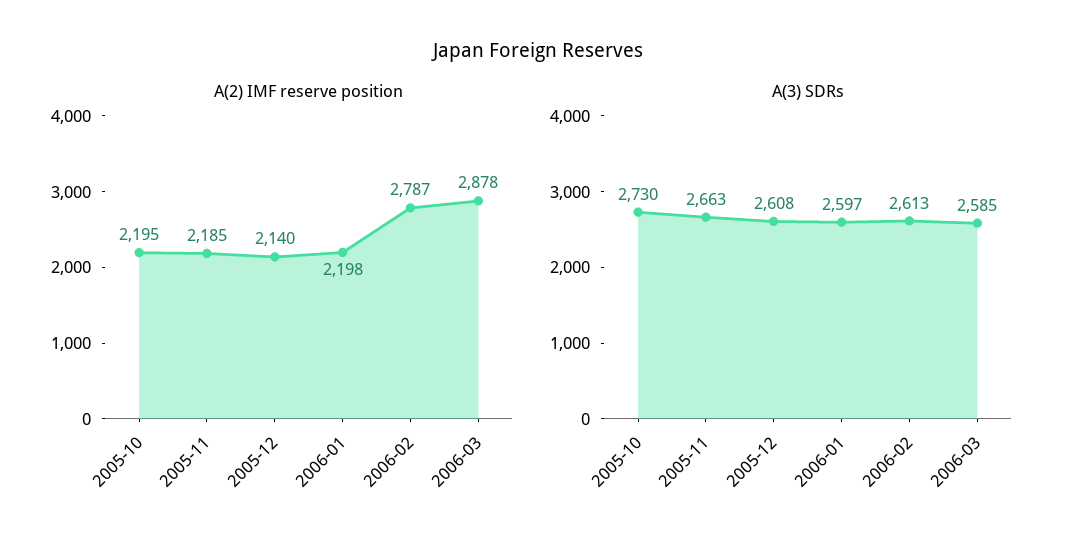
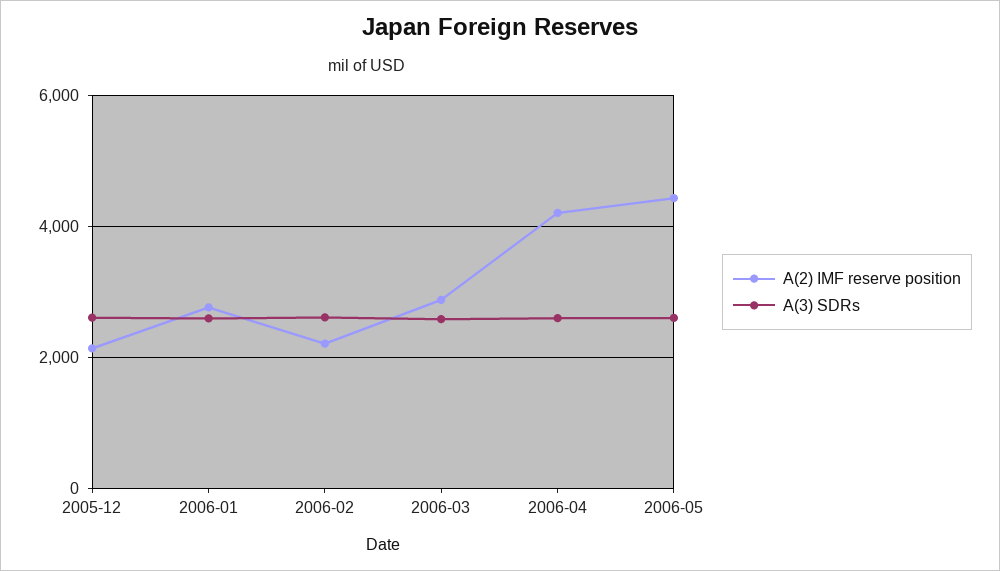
A(2) IMF reserve position, 2005-10: 2195 -> none
A(2) IMF reserve position, 2005-11: 2185 -> none
A(2) IMF reserve position, 2006-01: 2198 -> 2800
A(2) IMF reserve position, 2006-02: 2787 -> 2200
A(3) SDRs, 2005-10: 2730 -> none
A(3) SDRs, 2005-11: 2663 -> none
A(2) IMF reserve position, 2006-04: none -> 4200
A(3) SDRs, 2006-04: none -> 2600
A(2) IMF reserve position, 2006-05: none -> 4400
A(3) SDRs, 2006-05: none -> 2600

